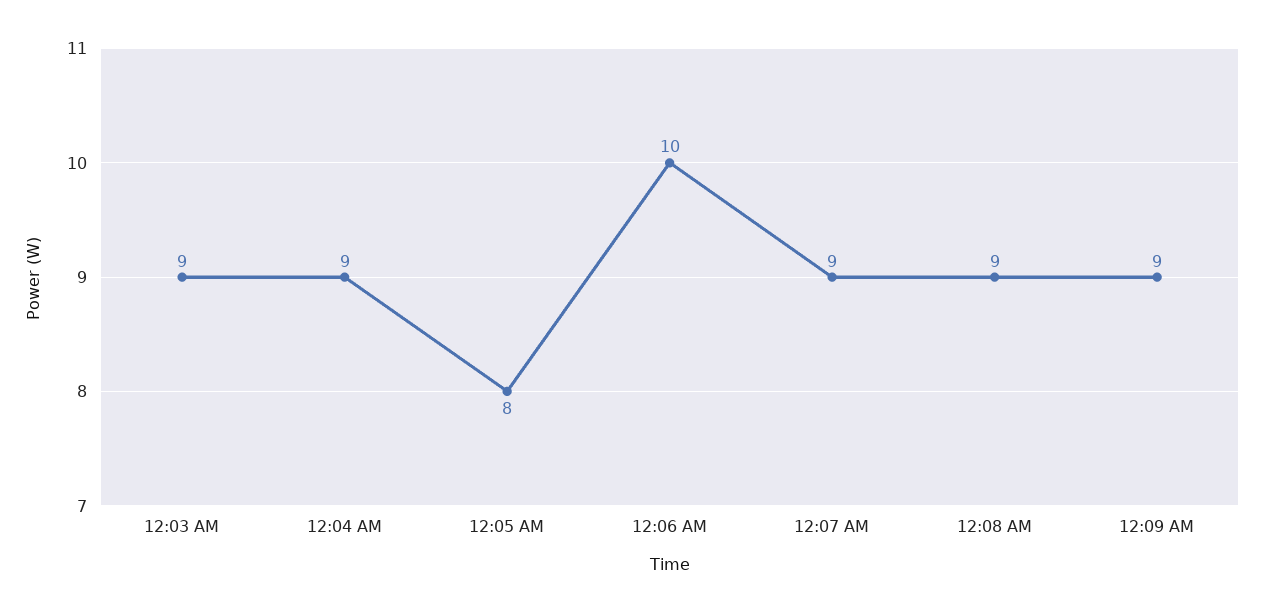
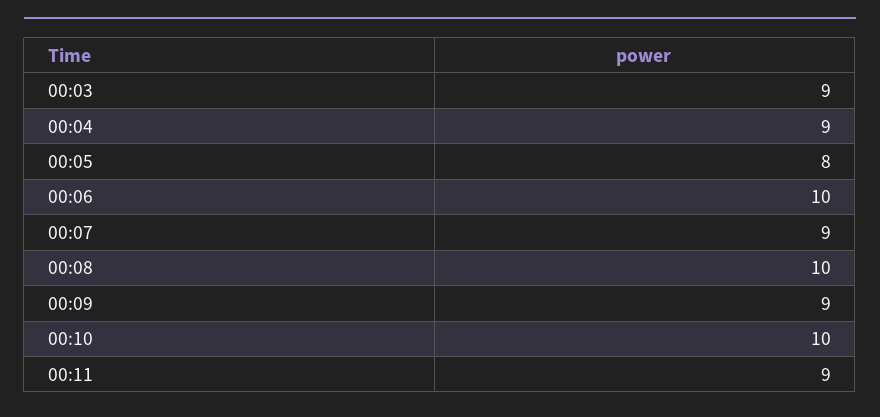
12:08 AM: 9 -> 10
00:10: none -> 10
00:11: none -> 9

